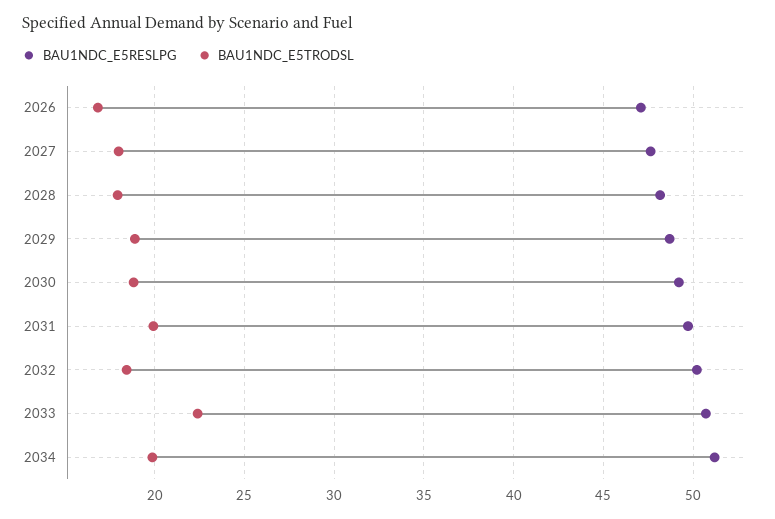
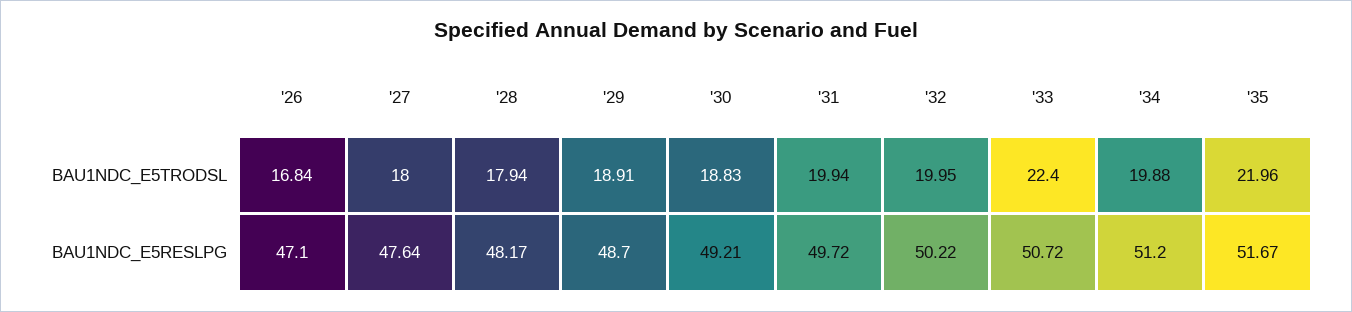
BAU1NDC_E5TRODSL, 2032: 18.5 -> 19.95
BAU1NDC_E5TRODSL, '35: none -> 21.96
BAU1NDC_E5RESLPG, '35: none -> 51.67

